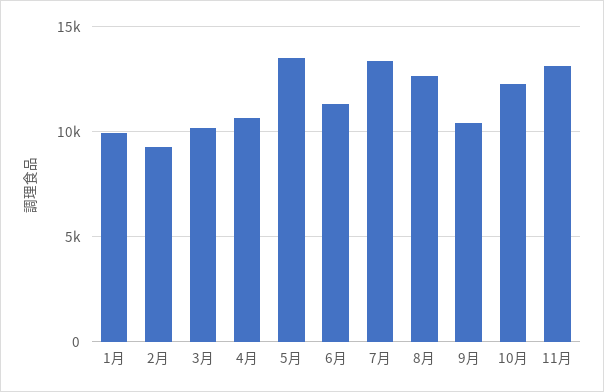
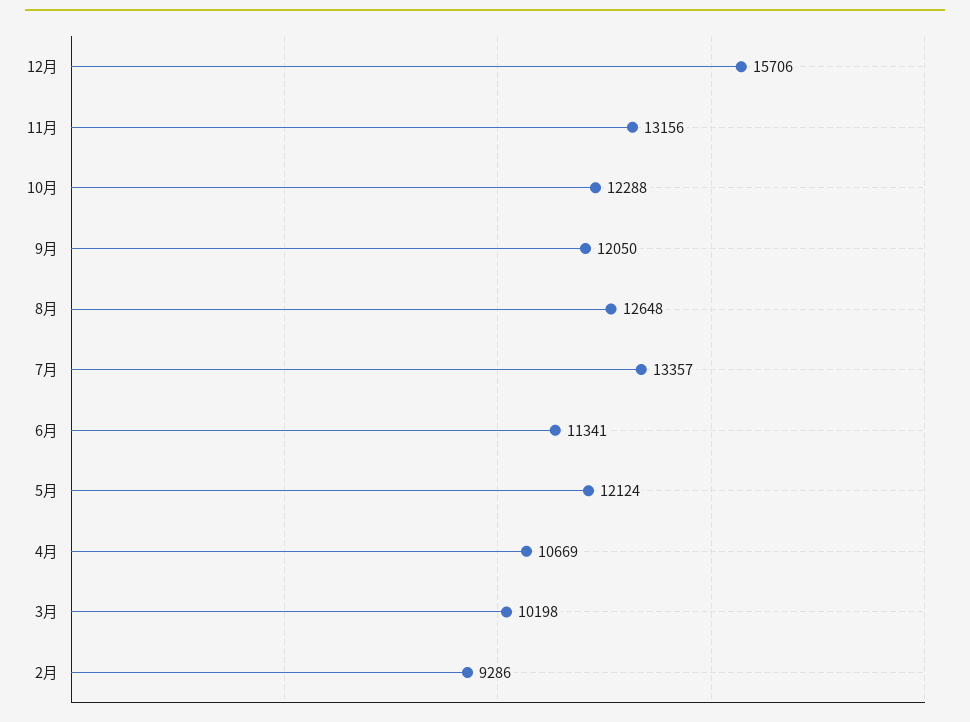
1月: 10000 -> none
5月: 13500 -> 12124
9月: 10500 -> 12050
12月: none -> 15706

